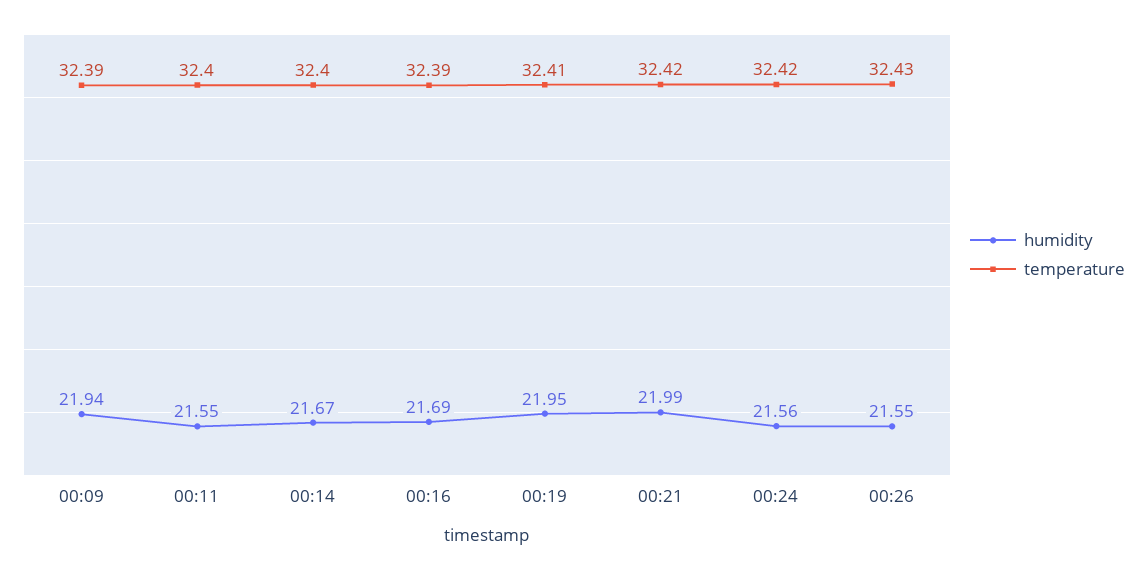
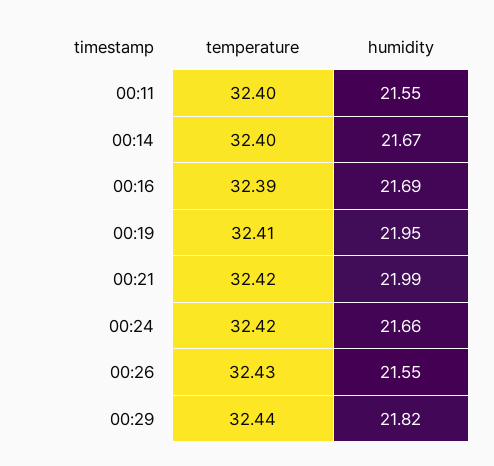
humidity, 00:09: 21.94 -> none
temperature, 00:09: 32.39 -> none
humidity, 00:24: 21.56 -> 21.66
temperature, 00:29: none -> 32.44
humidity, 00:29: none -> 21.82

